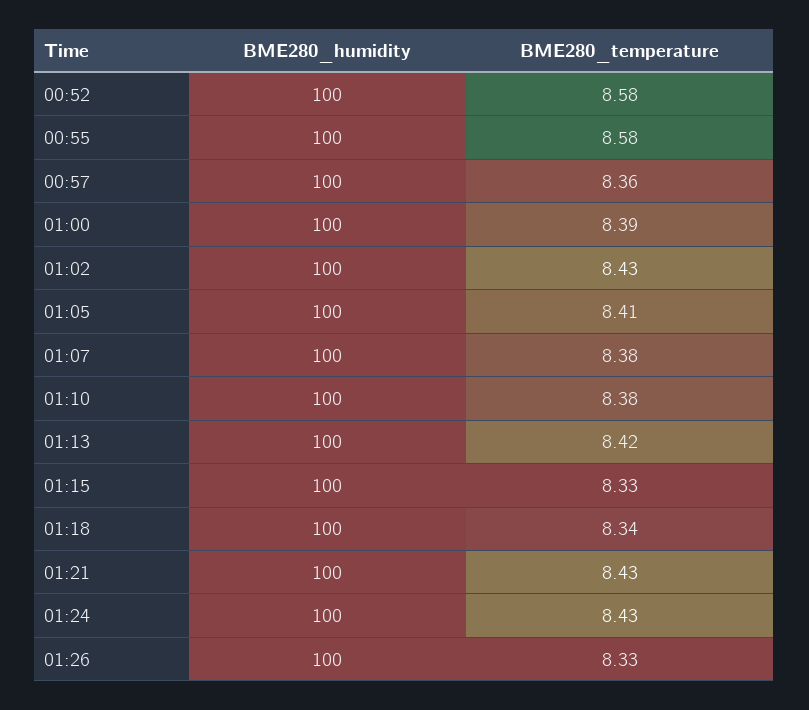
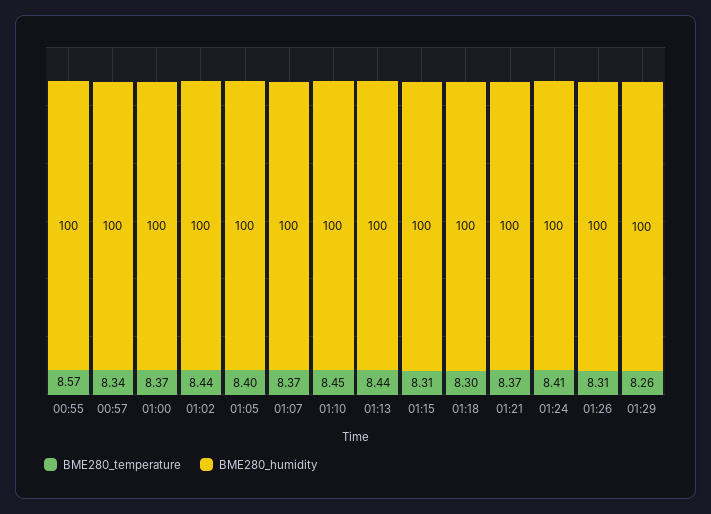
BME280_humidity, 00:52: 100 -> none
BME280_temperature, 00:52: 8.58 -> none
BME280_temperature, 00:55: 8.58 -> 8.57
BME280_temperature, 00:57: 8.36 -> 8.34
BME280_temperature, 01:00: 8.39 -> 8.37
BME280_temperature, 01:02: 8.43 -> 8.44
BME280_temperature, 01:05: 8.41 -> 8.4
BME280_temperature, 01:07: 8.38 -> 8.37
BME280_temperature, 01:10: 8.38 -> 8.45
BME280_temperature, 01:13: 8.42 -> 8.44
BME280_temperature, 01:15: 8.33 -> 8.31
BME280_temperature, 01:18: 8.34 -> 8.3
BME280_temperature, 01:21: 8.43 -> 8.37
BME280_temperature, 01:24: 8.43 -> 8.41
BME280_temperature, 01:26: 8.33 -> 8.31
BME280_temperature, 01:29: none -> 8.26
BME280_humidity, 01:29: none -> 100

